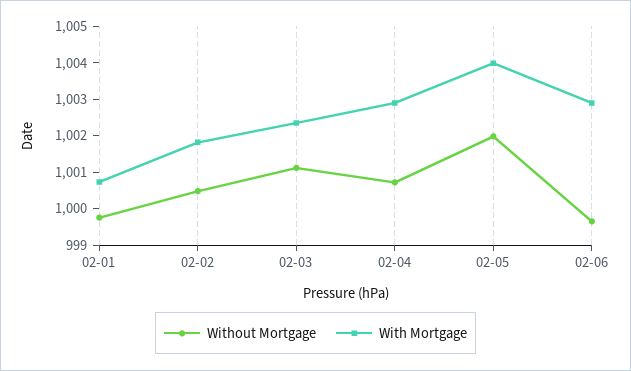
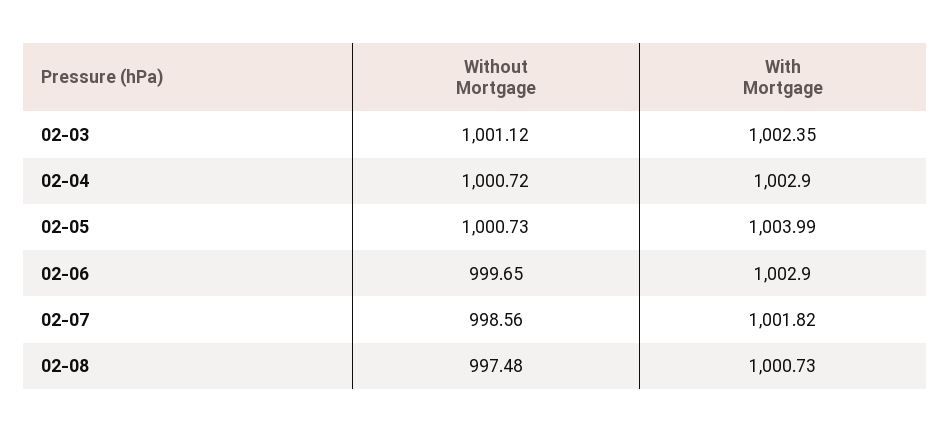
Without Mortgage, 02-01: 999.75 -> none
With Mortgage, 02-01: 1000.75 -> none
Without Mortgage, 02-02: 1000.5 -> none
With Mortgage, 02-02: 1001.75 -> none
Without Mortgage, 02-05: 1002 -> 1000.73
Without Mortgage, 02-07: none -> 998.56
With Mortgage, 02-07: none -> 1001.82
Without Mortgage, 02-08: none -> 997.48
With Mortgage, 02-08: none -> 1000.73

